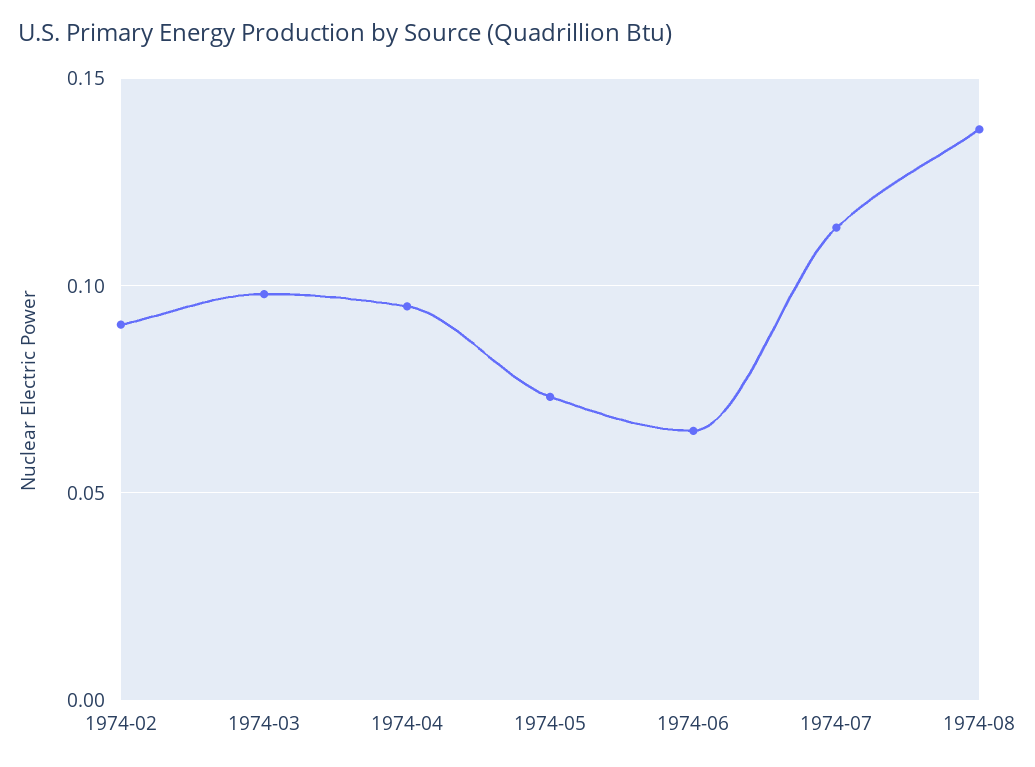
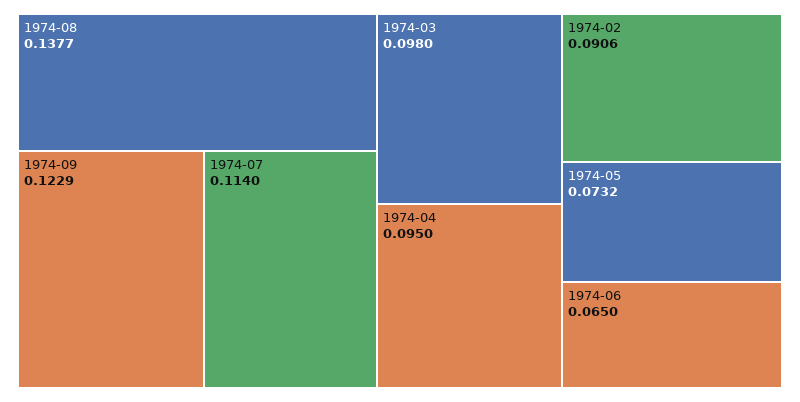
1974-09: none -> 0.1229

